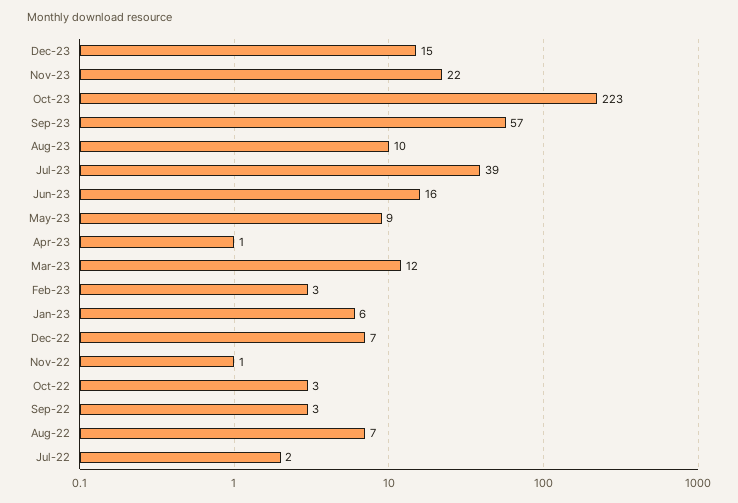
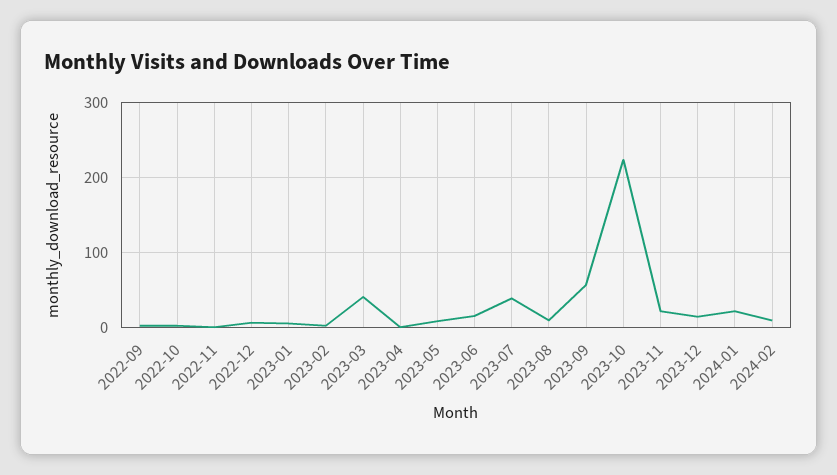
Mar-23: 12 -> 40
Aug-22: 7 -> none
Jul-22: 2 -> none
2024-01: none -> 20
2024-02: none -> 10

